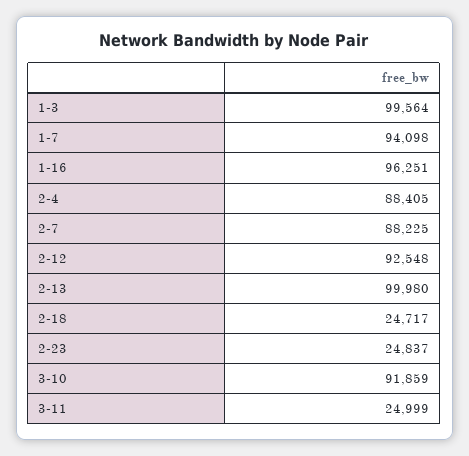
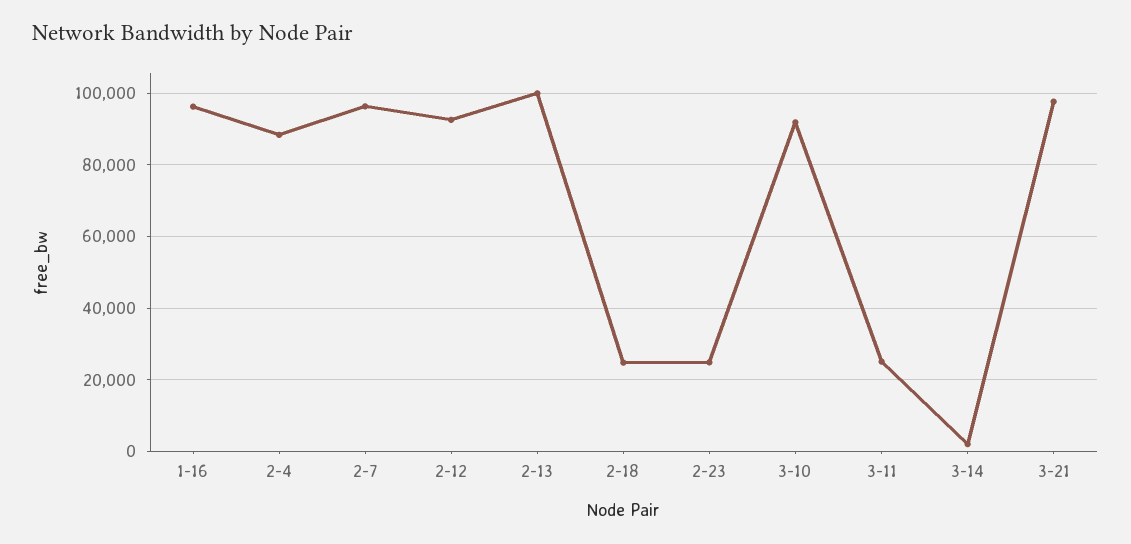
1-3: 99564 -> none
1-7: 94098 -> none
2-7: 88225 -> 96000
3-14: none -> 2000
3-21: none -> 98000

